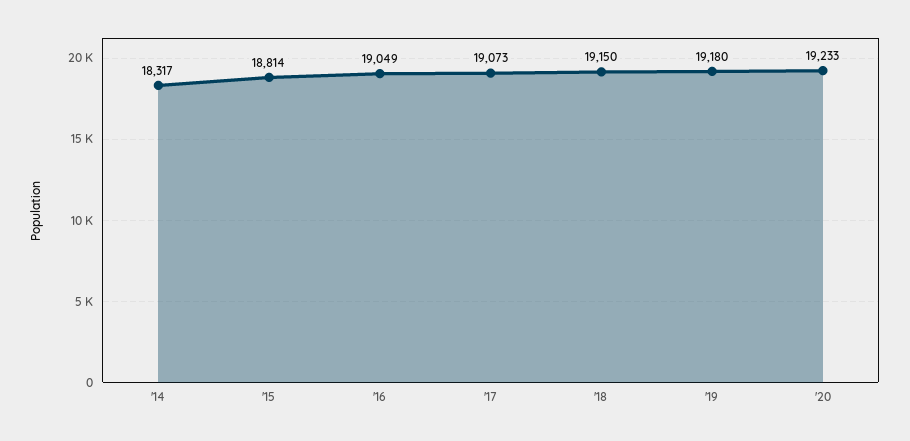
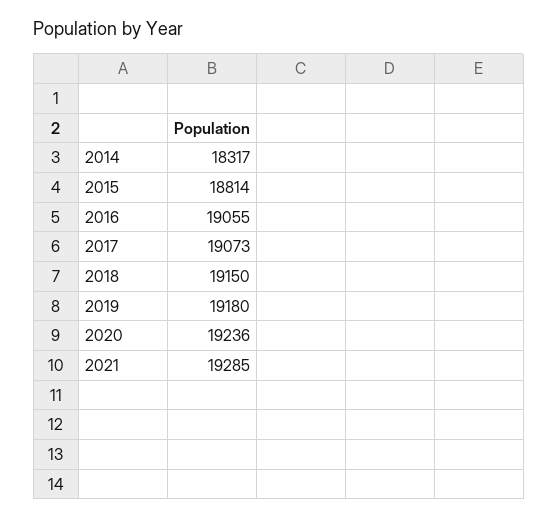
'16: 19049 -> 19055
'20: 19233 -> 19236
2021: none -> 19285

